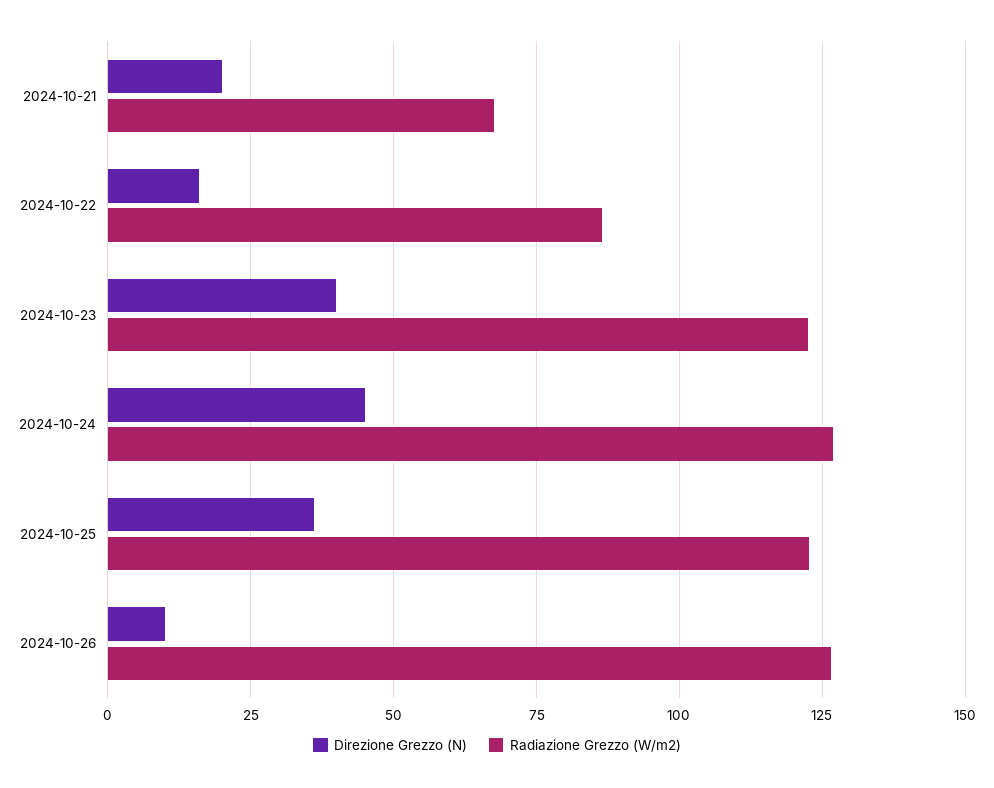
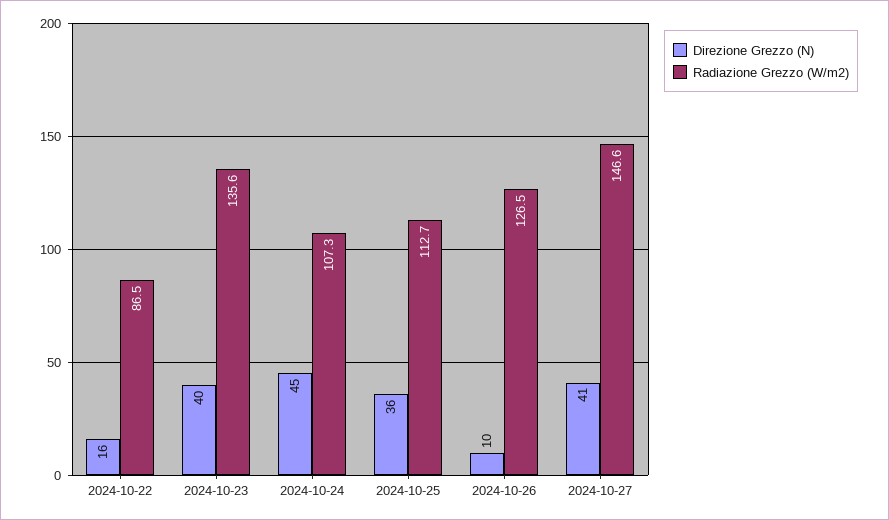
Direzione Grezzo (N), 2024-10-21: 20 -> none
Radiazione Grezzo (W/m2), 2024-10-21: 67.5 -> none
Radiazione Grezzo (W/m2), 2024-10-23: 122.5 -> 135.6
Radiazione Grezzo (W/m2), 2024-10-24: 127.5 -> 107.3
Radiazione Grezzo (W/m2), 2024-10-25: 122.5 -> 112.7
Direzione Grezzo (N), 2024-10-27: none -> 41
Radiazione Grezzo (W/m2), 2024-10-27: none -> 146.6

